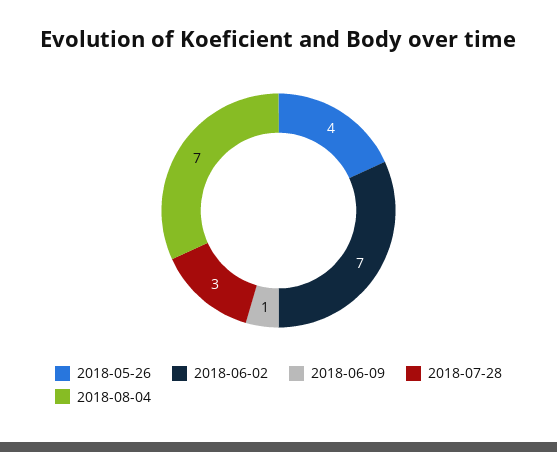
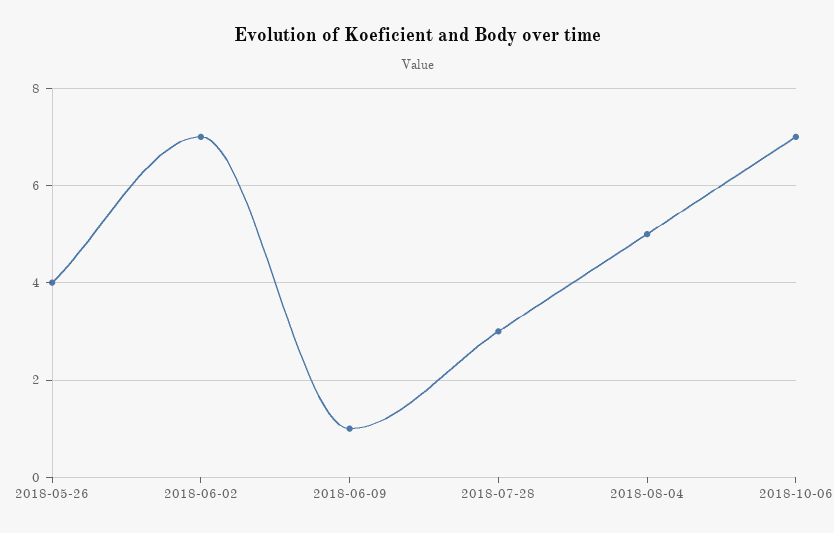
2018-08-04: 7 -> 5
2018-10-06: none -> 7

